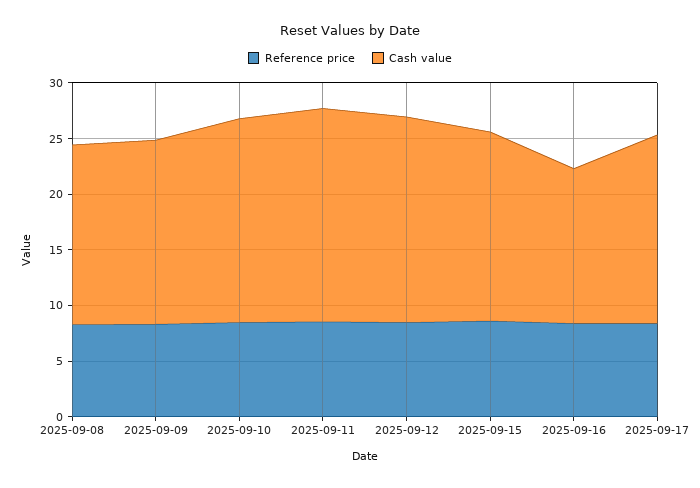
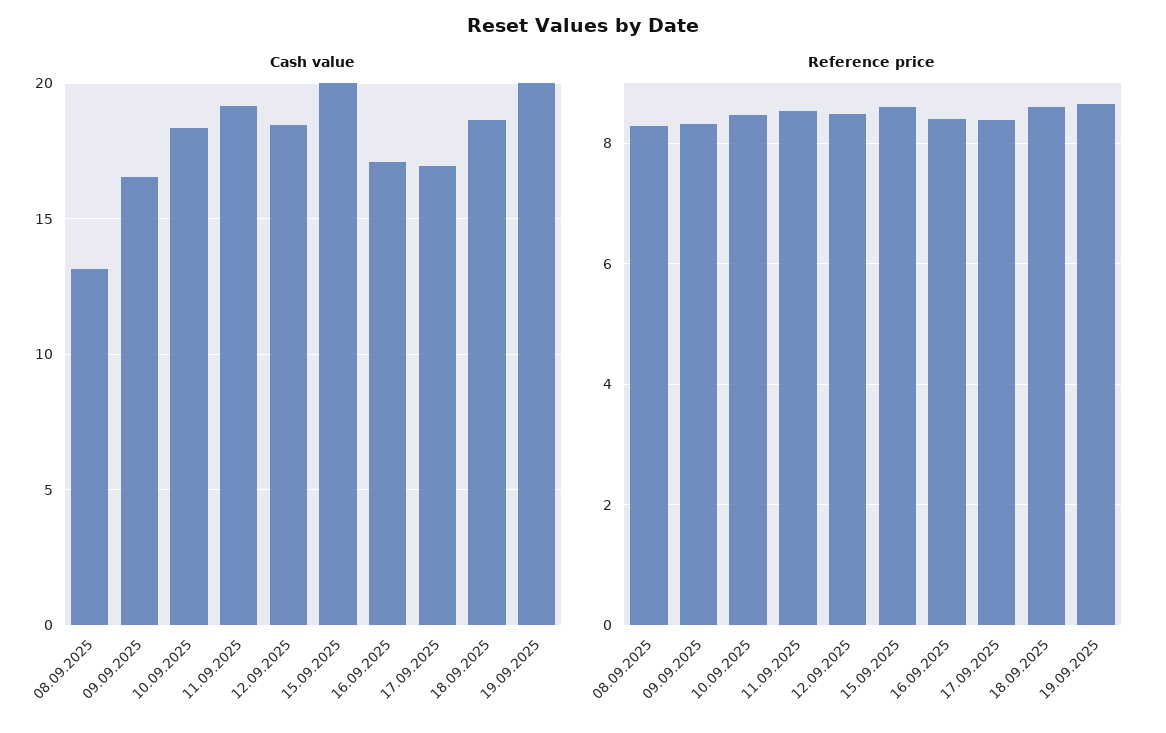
Cash value, 2025-09-08: 16 -> 13
Cash value, 2025-09-15: 17 -> 20
Cash value, 2025-09-16: 14 -> 17
Cash value, 18.09.2025: none -> 18.5
Cash value, 19.09.2025: none -> 20
Reference price, 18.09.2025: none -> 8.6
Reference price, 19.09.2025: none -> 8.6

